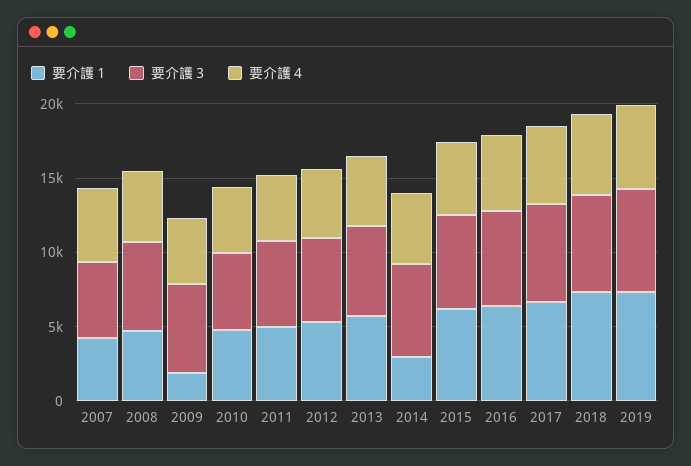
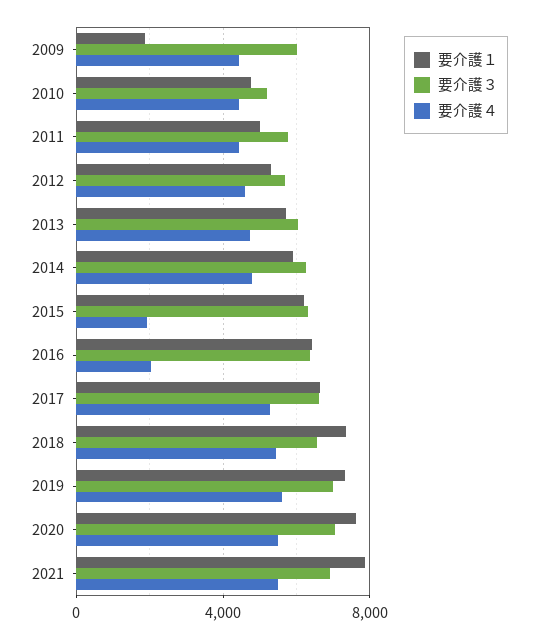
要介護１, 2007: 4000 -> none
要介護３, 2007: 5000 -> none
要介護４, 2007: 5000 -> none
要介護１, 2008: 5000 -> none
要介護３, 2008: 6000 -> none
要介護４, 2008: 5000 -> none
要介護１, 2014: 3000 -> 6000
要介護４, 2015: 5000 -> 2000
要介護４, 2016: 5000 -> 2000
要介護１, 2020: none -> 7500
要介護３, 2020: none -> 7000
要介護４, 2020: none -> 5500
要介護１, 2021: none -> 8000
要介護３, 2021: none -> 7000
要介護４, 2021: none -> 5500

